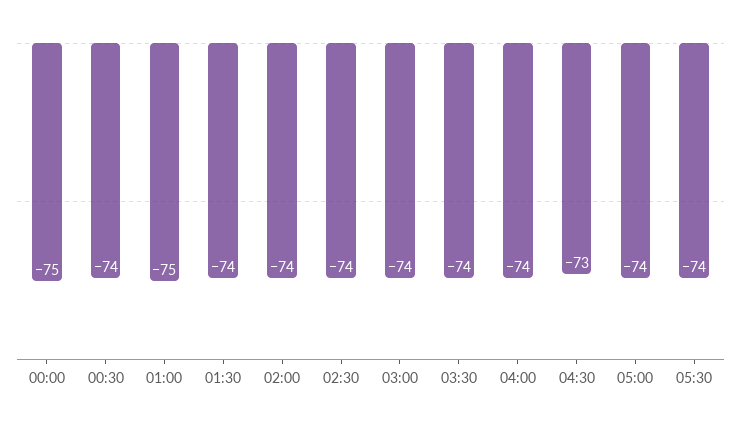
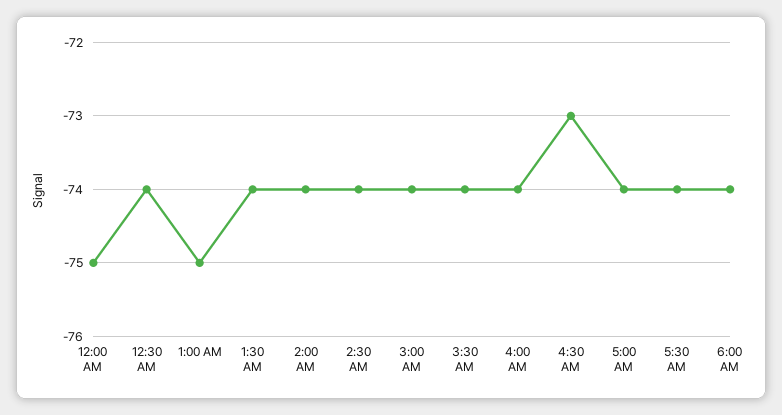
6:00 AM: none -> -74

